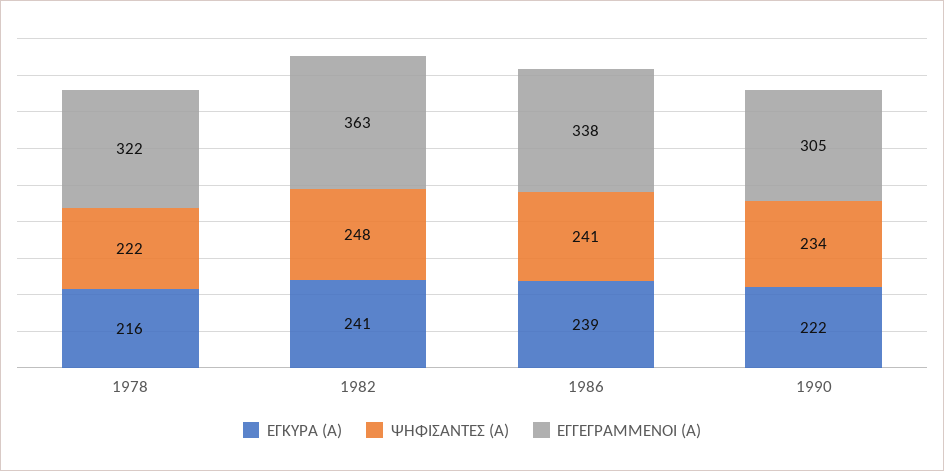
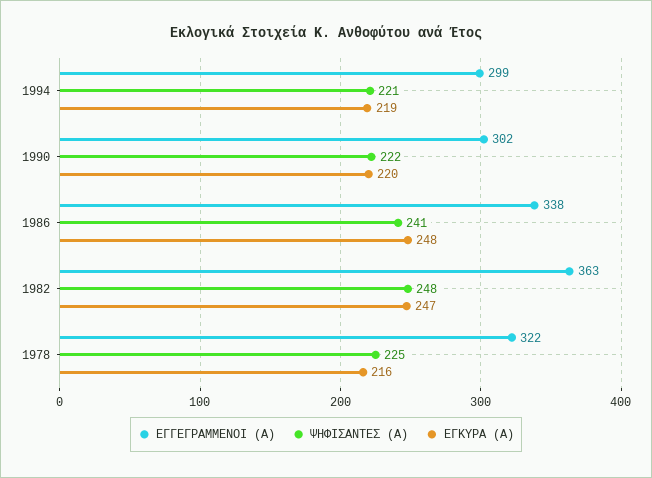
ΨΗΦΙΣΑΝΤΕΣ (Α), 1978: 222 -> 225
ΕΓΚΥΡΑ (Α), 1982: 241 -> 247
ΕΓΚΥΡΑ (Α), 1986: 239 -> 248
ΕΓΚΥΡΑ (Α), 1990: 222 -> 220
ΨΗΦΙΣΑΝΤΕΣ (Α), 1990: 234 -> 222
ΕΓΓΕΓΡΑΜΜΕΝΟΙ (Α), 1990: 305 -> 302
ΕΓΓΕΓΡΑΜΜΕΝΟΙ (Α), 1994: none -> 299
ΨΗΦΙΣΑΝΤΕΣ (Α), 1994: none -> 221
ΕΓΚΥΡΑ (Α), 1994: none -> 219

